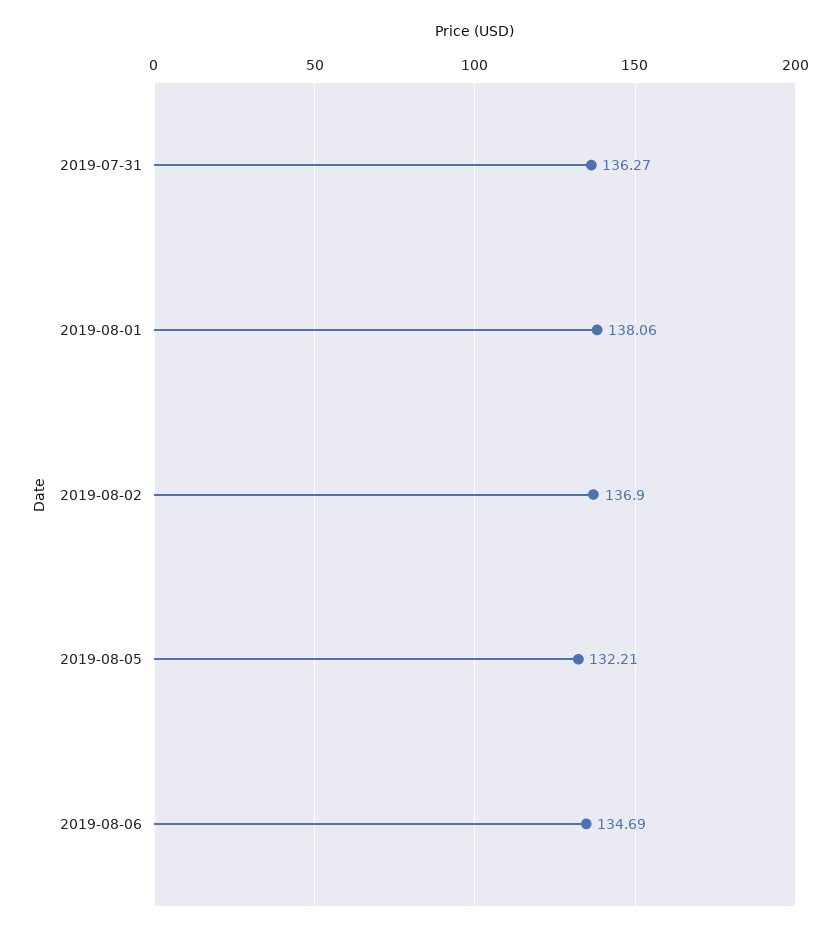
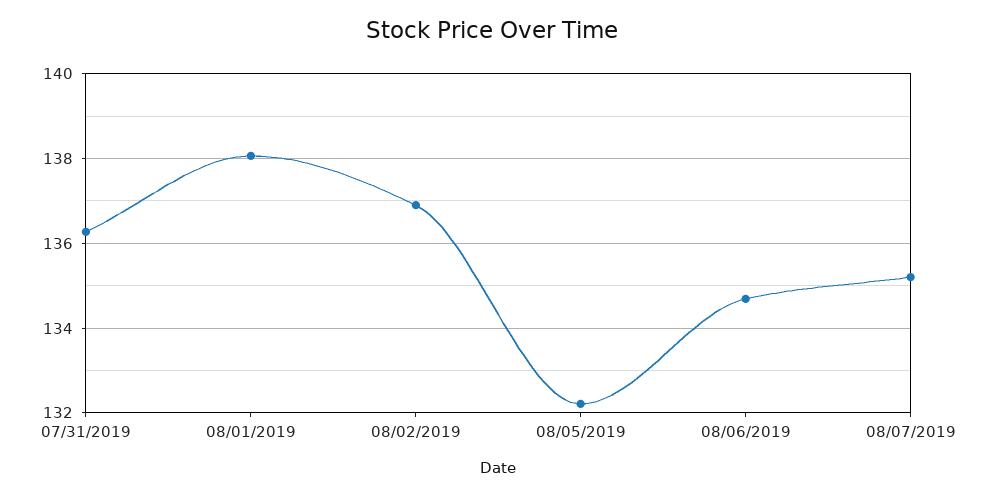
08/07/2019: none -> 135.2

